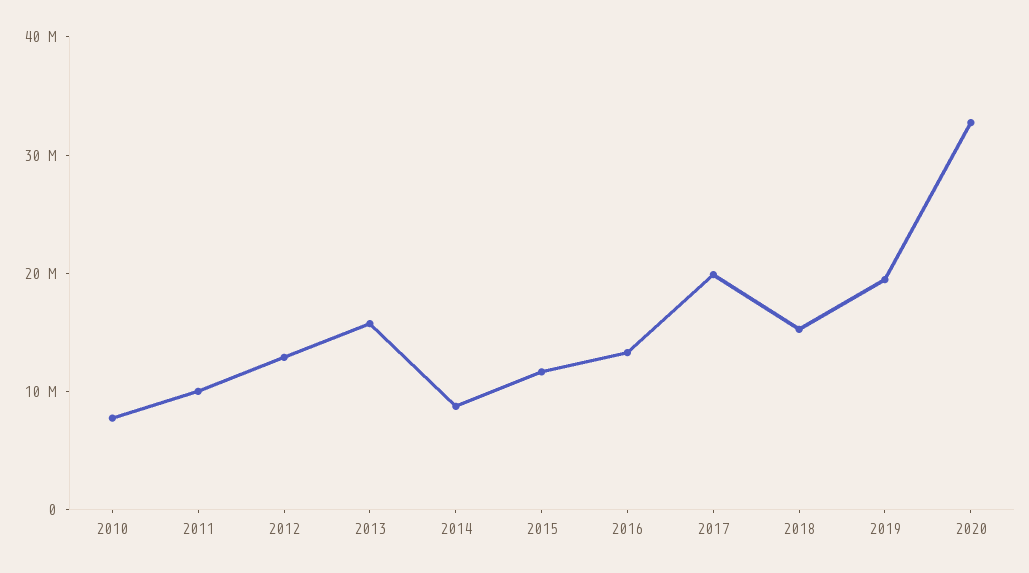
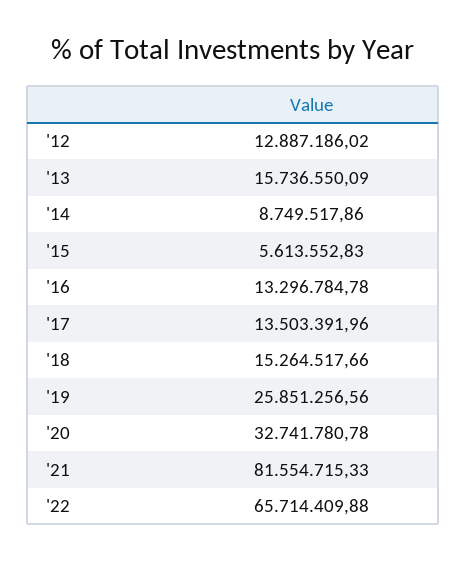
2010: 8000000 -> none
2011: 10000000 -> none
2015: 12000000 -> 5613552.83
2017: 20000000 -> 13503391.96
2019: 20000000 -> 25851256.56
'21: none -> 81554715.33
'22: none -> 65714409.88

